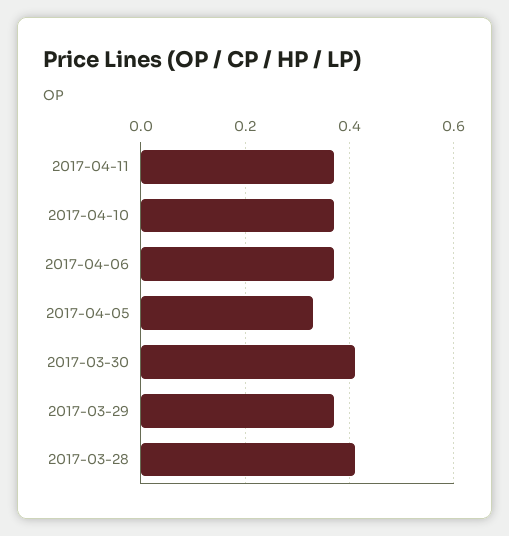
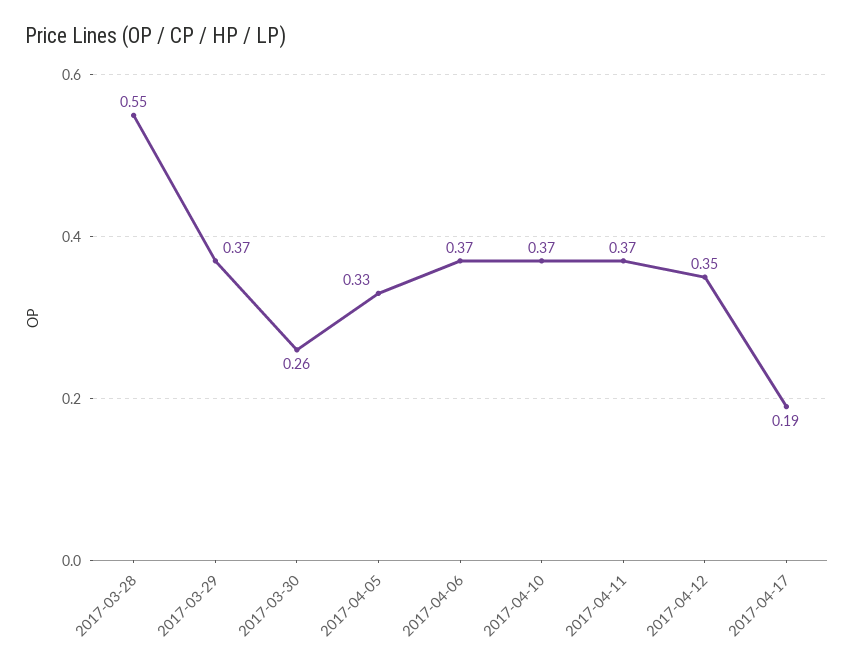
2017-03-30: 0.4 -> 0.26
2017-03-28: 0.4 -> 0.55
2017-04-12: none -> 0.35
2017-04-17: none -> 0.19

